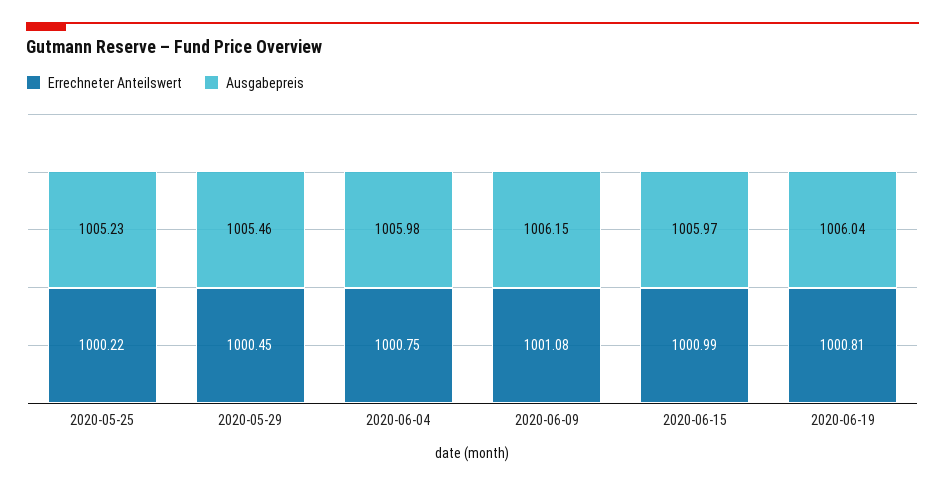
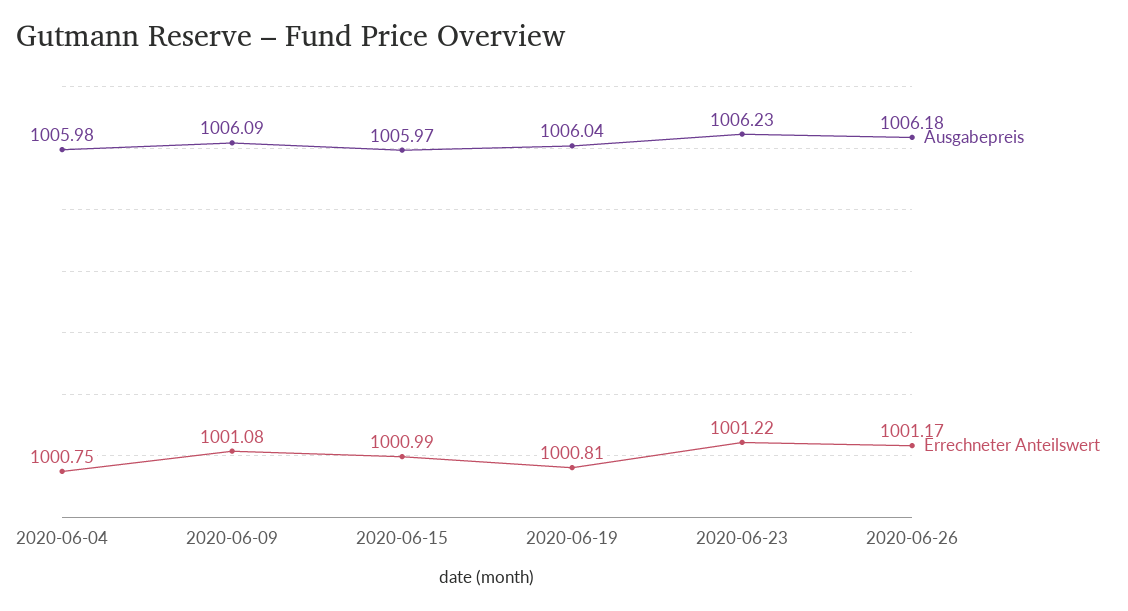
Errechneter Anteilswert, 2020-05-25: 1000.22 -> none
Ausgabepreis, 2020-05-25: 1005.23 -> none
Errechneter Anteilswert, 2020-05-29: 1000.45 -> none
Ausgabepreis, 2020-05-29: 1005.46 -> none
Ausgabepreis, 2020-06-09: 1006.15 -> 1006.09
Ausgabepreis, 2020-06-23: none -> 1006.23
Errechneter Anteilswert, 2020-06-23: none -> 1001.22
Ausgabepreis, 2020-06-26: none -> 1006.18
Errechneter Anteilswert, 2020-06-26: none -> 1001.17

